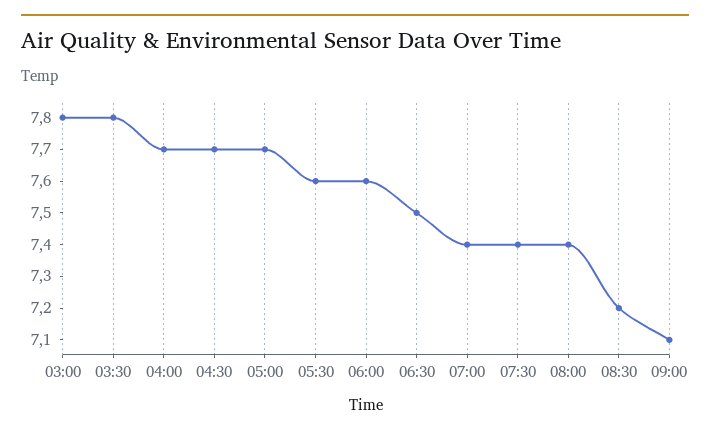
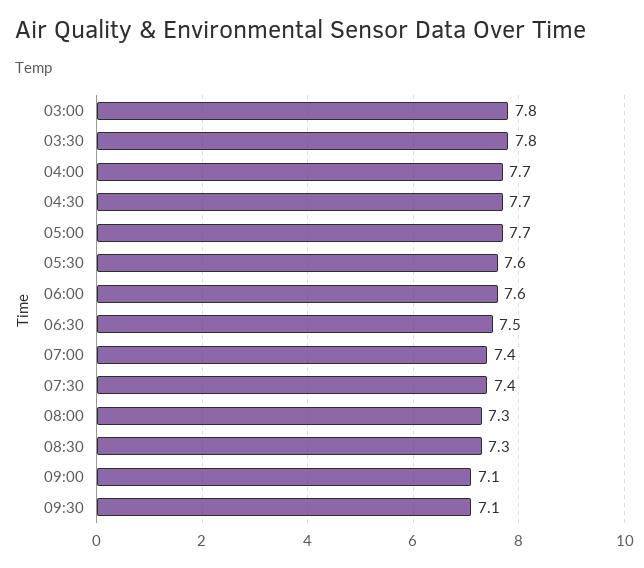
08:00: 7.4 -> 7.3
08:30: 7.2 -> 7.3
09:30: none -> 7.1

